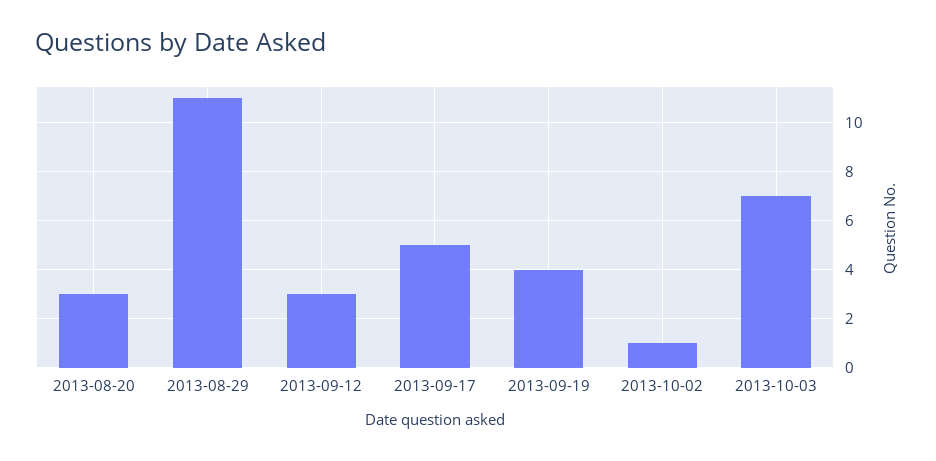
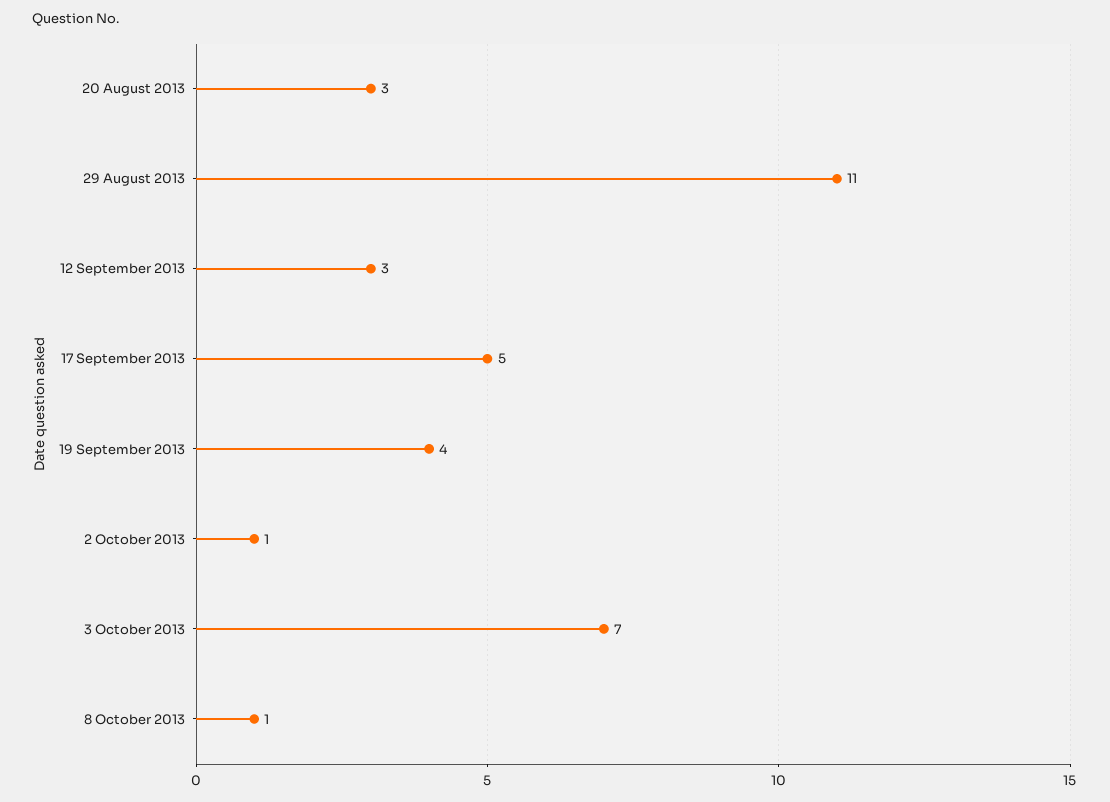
8 October 2013: none -> 1

